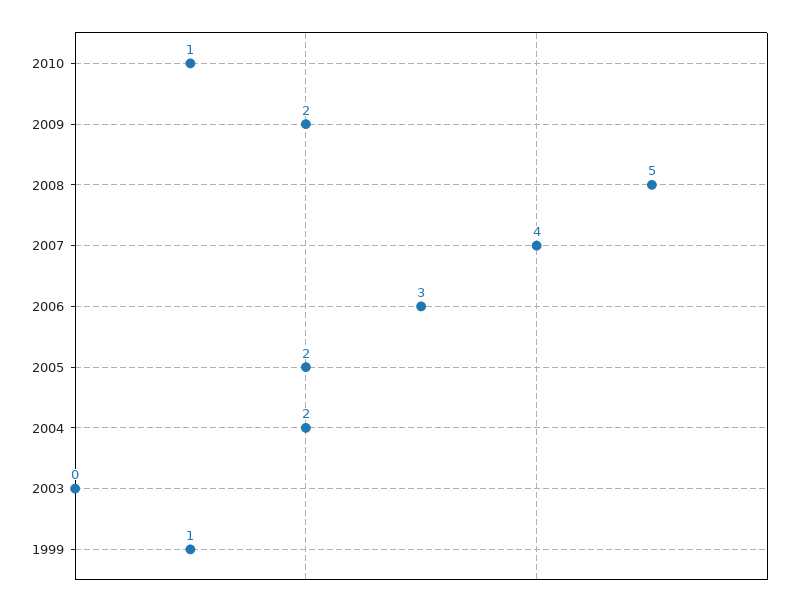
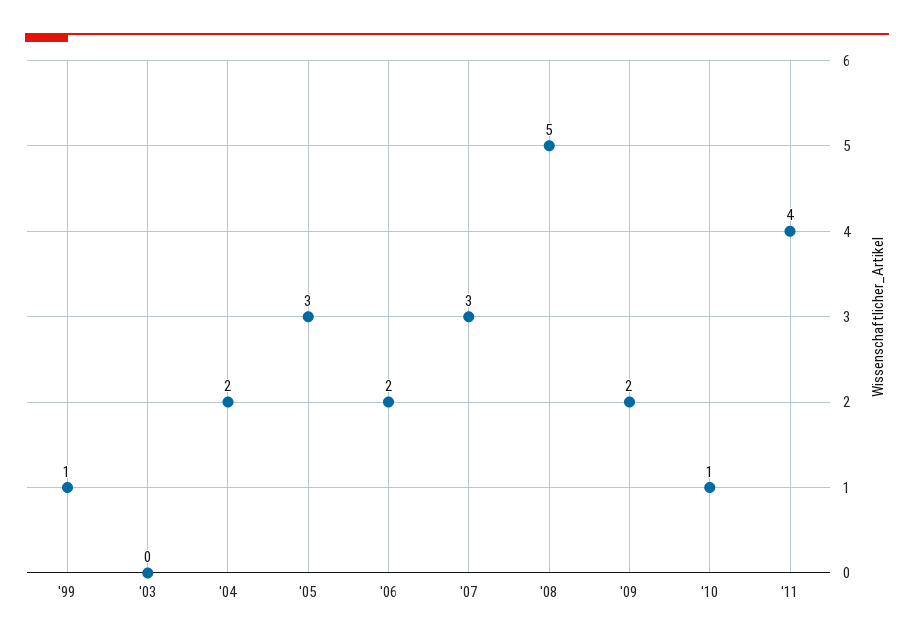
2007: 4 -> 3
2006: 3 -> 2
2005: 2 -> 3
'11: none -> 4

